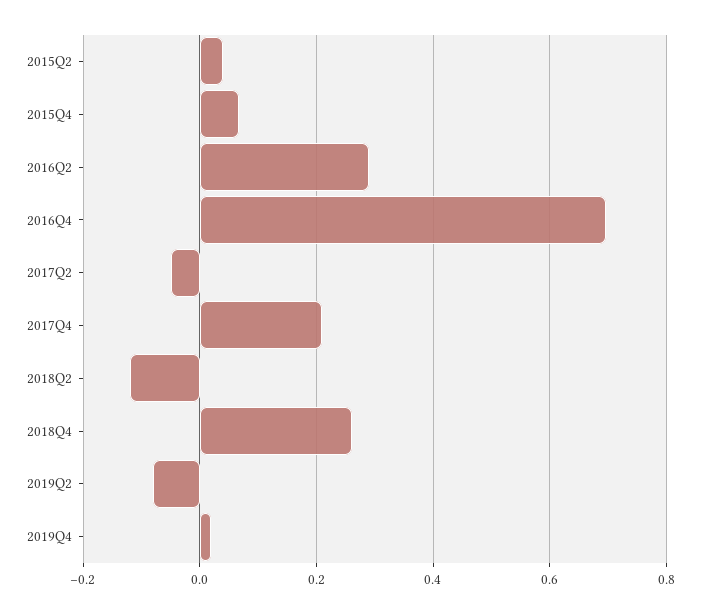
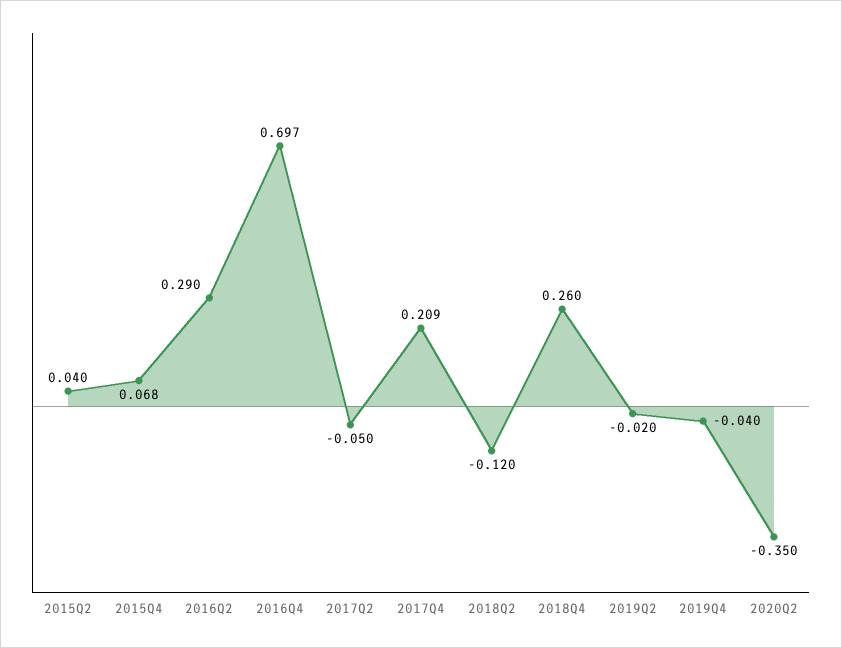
2019Q2: -0.08 -> -0.02
2019Q4: 0.02 -> -0.04
2020Q2: none -> -0.35

